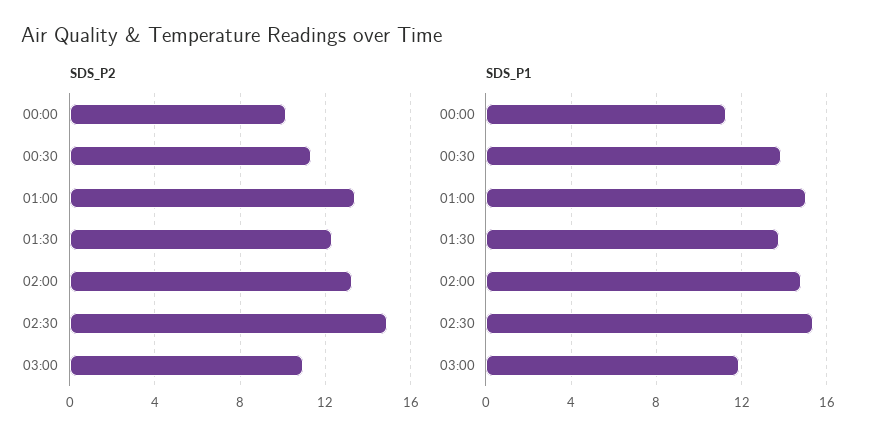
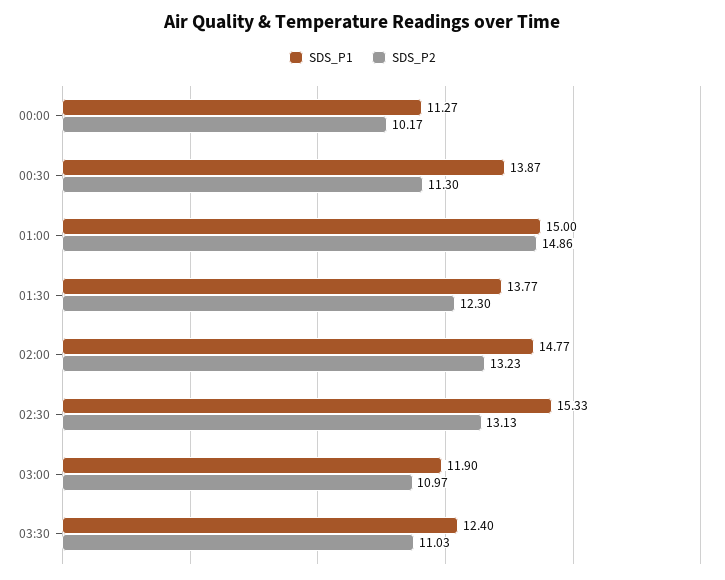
SDS_P2, 01:00: 13.5 -> 14.86
SDS_P2, 02:30: 15 -> 13.13
SDS_P1, 03:30: none -> 12.4
SDS_P2, 03:30: none -> 11.03

